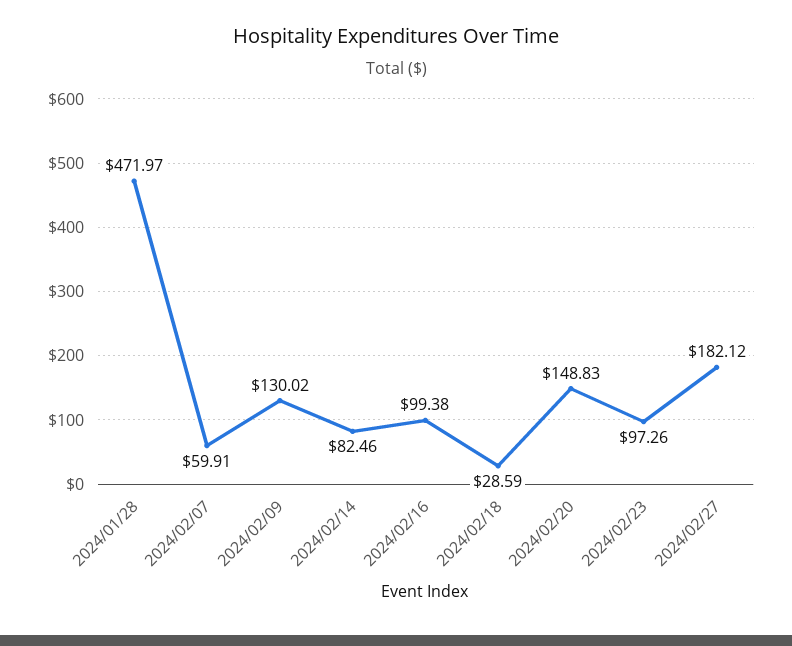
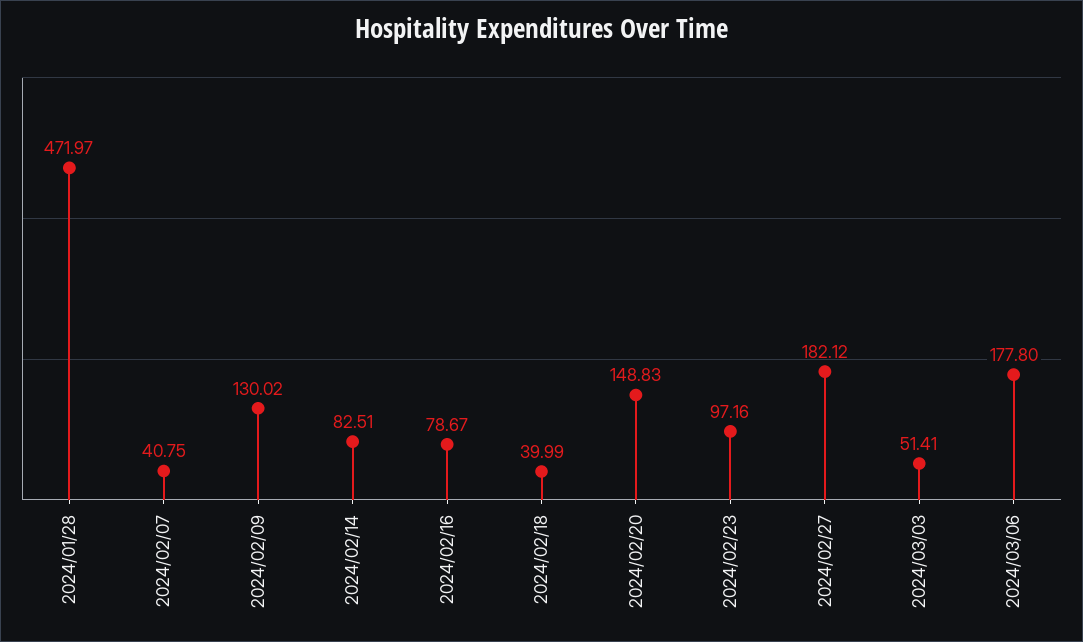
2024/02/07: 59.91 -> 40.75
2024/02/14: 82.46 -> 82.51
2024/02/16: 99.38 -> 78.67
2024/02/18: 28.59 -> 39.99
2024/02/23: 97.26 -> 97.16
2024/03/03: none -> 51.41
2024/03/06: none -> 177.8

